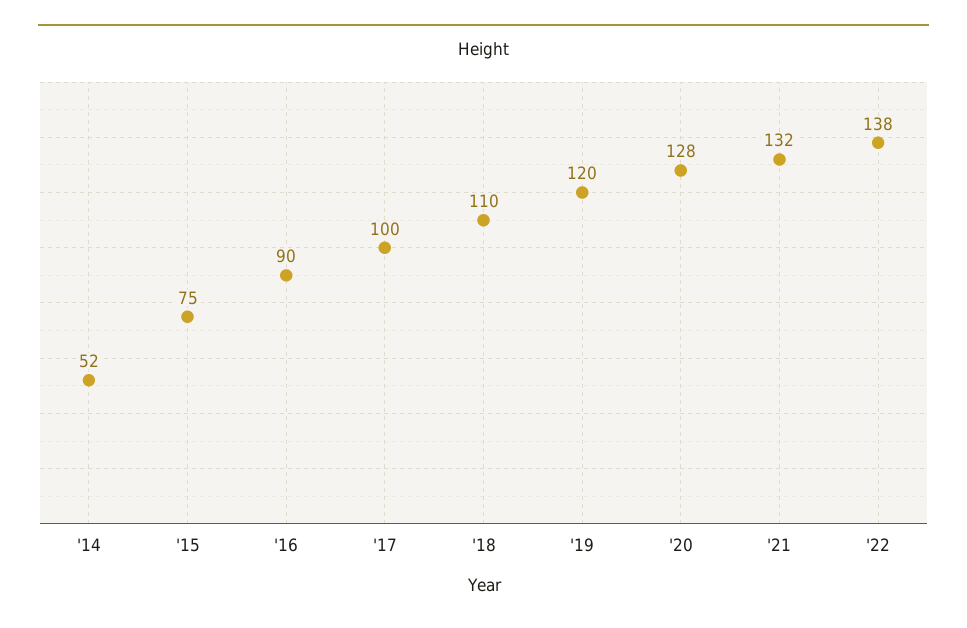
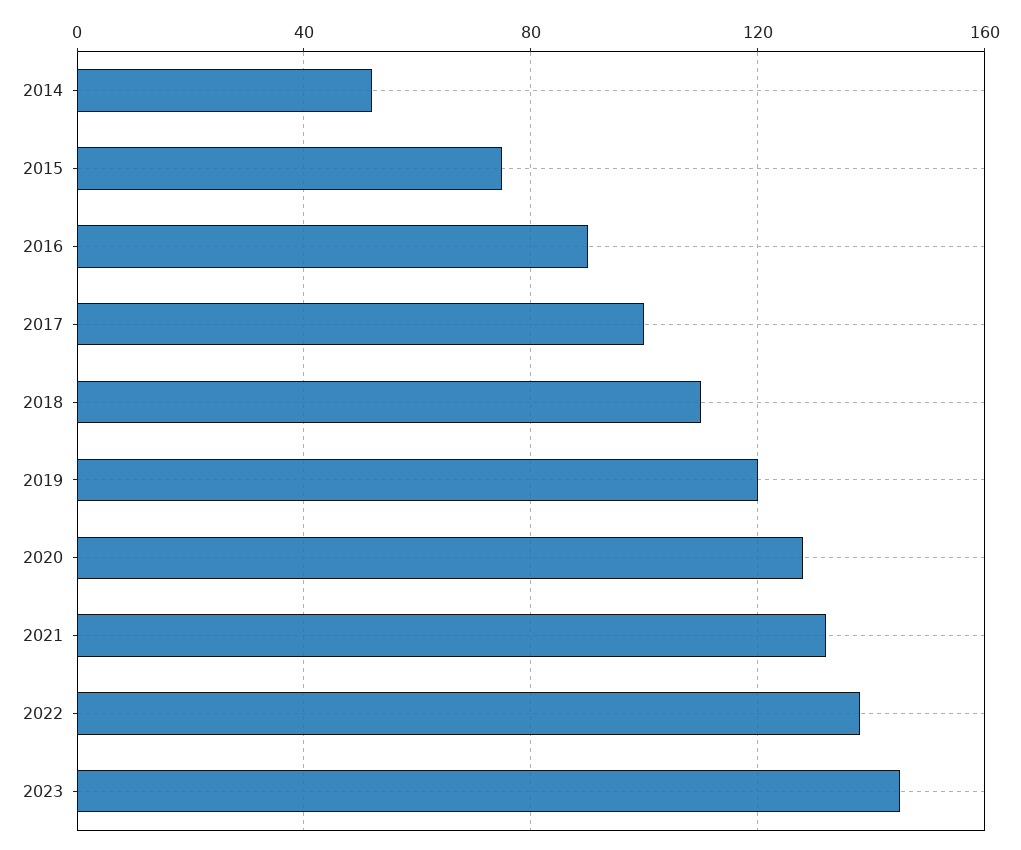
2023: none -> 145

